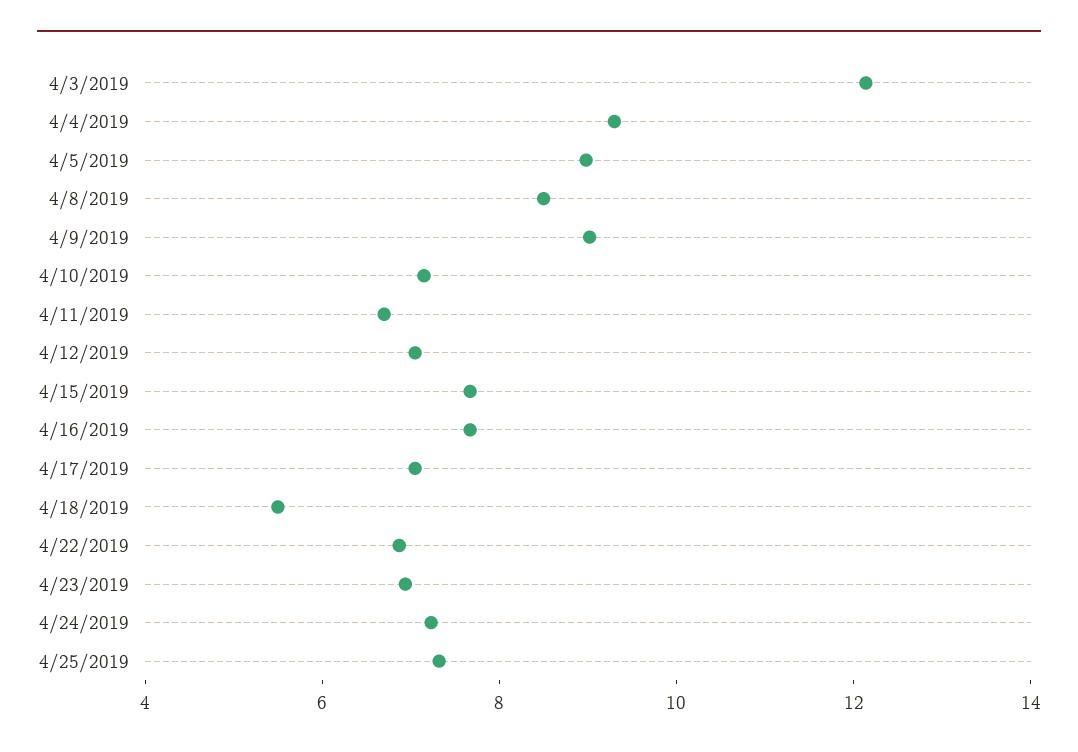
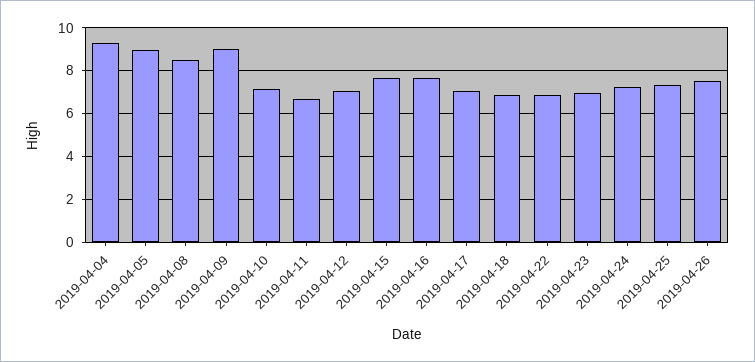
4/3/2019: 12 -> none
4/18/2019: 5.5 -> 7
2019-04-26: none -> 7.5

